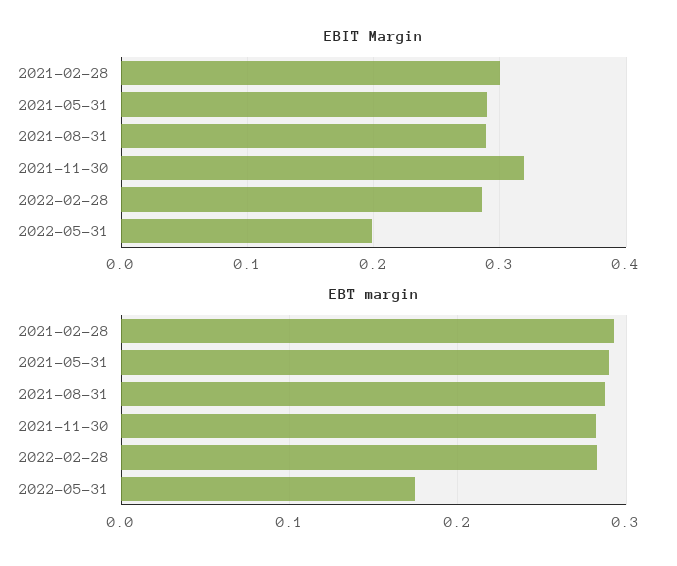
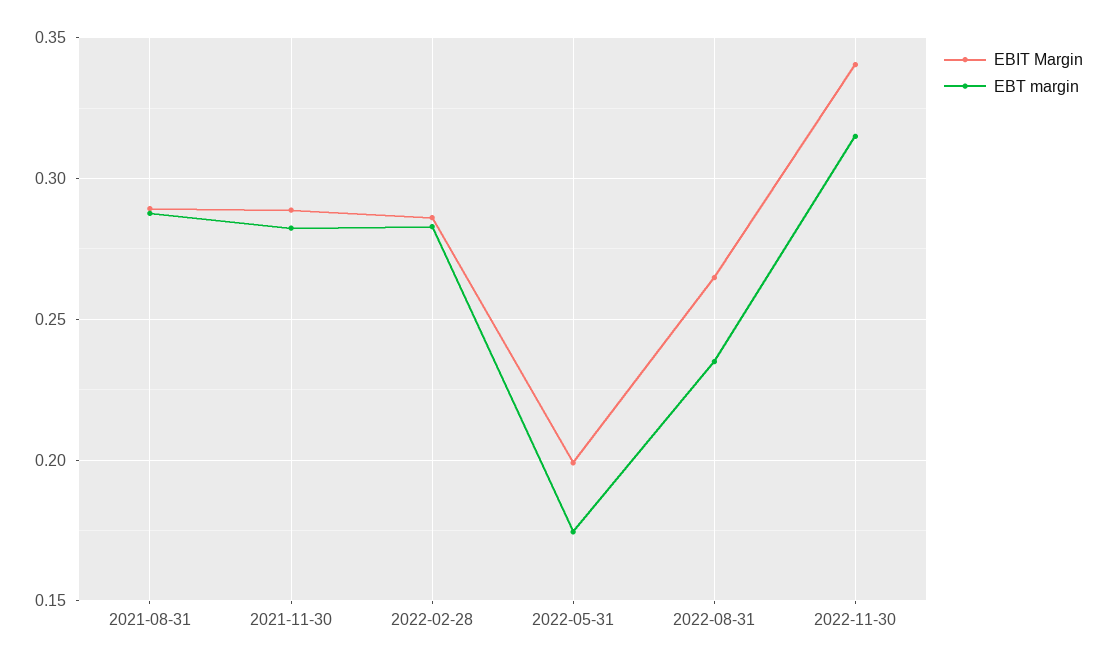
EBIT Margin, 2021-02-28: 0.3 -> none
EBIT Margin, 2021-05-31: 0.29 -> none
EBIT Margin, 2021-11-30: 0.32 -> 0.29
EBT margin, 2021-02-28: 0.29 -> none
EBT margin, 2021-05-31: 0.29 -> none
EBIT Margin, 2022-08-31: none -> 0.265
EBT margin, 2022-08-31: none -> 0.235
EBIT Margin, 2022-11-30: none -> 0.34
EBT margin, 2022-11-30: none -> 0.315

